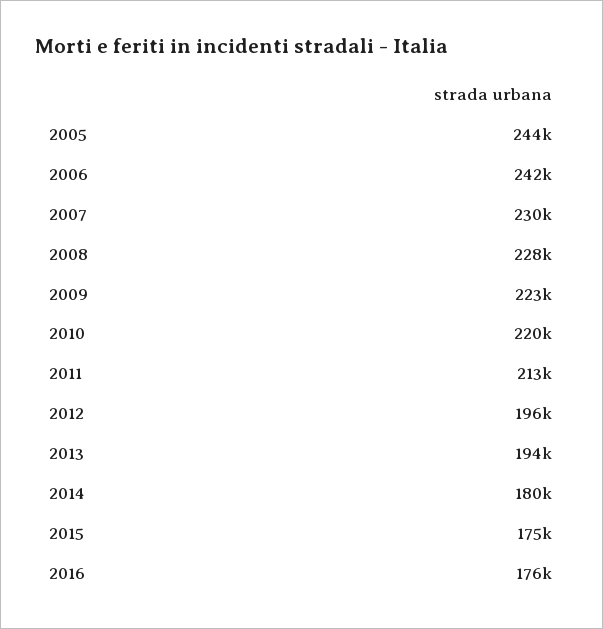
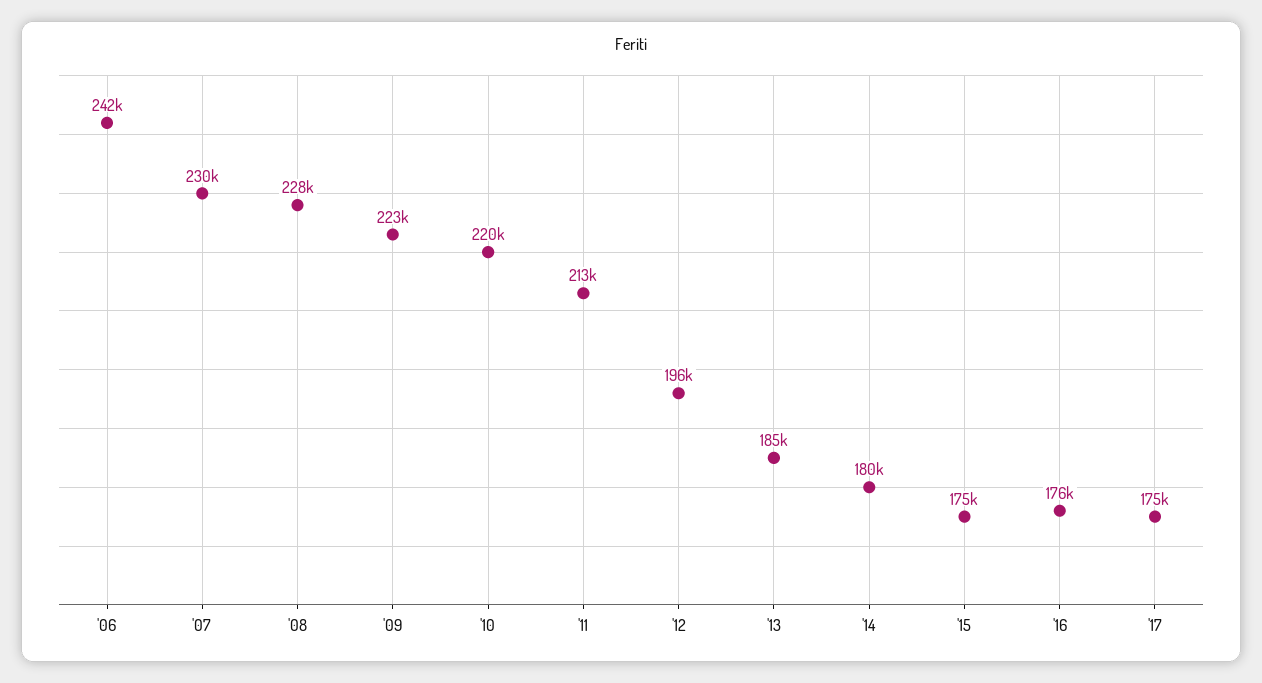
2005: 244000 -> none
2013: 194000 -> 185000
'17: none -> 175000

